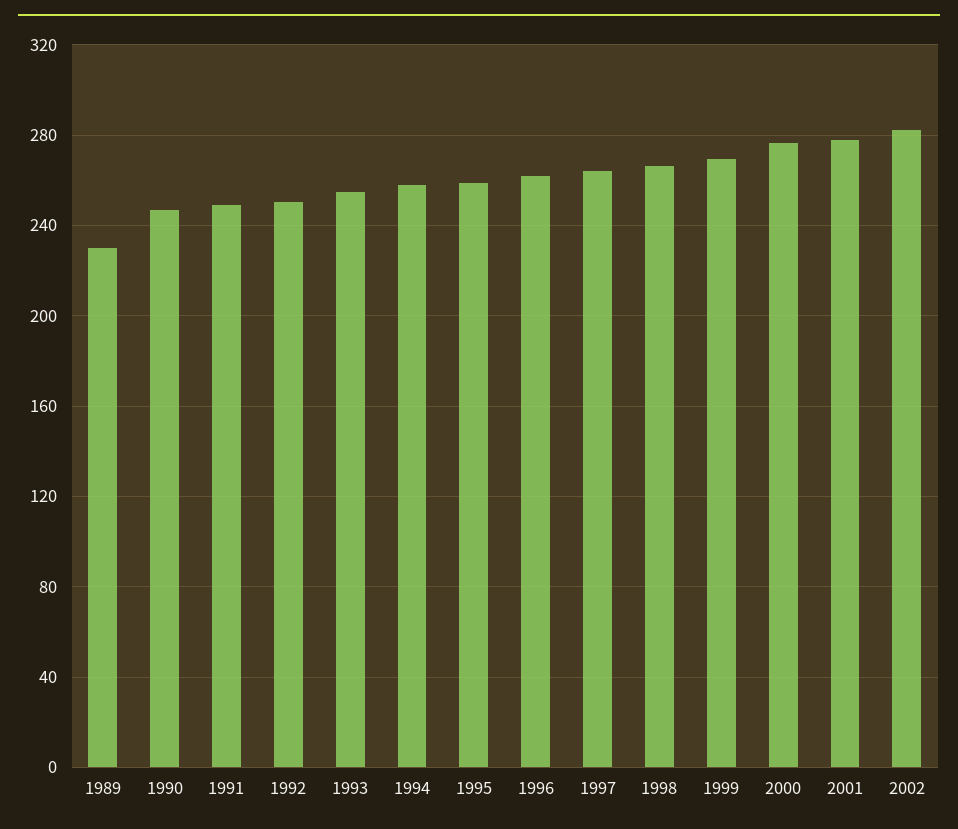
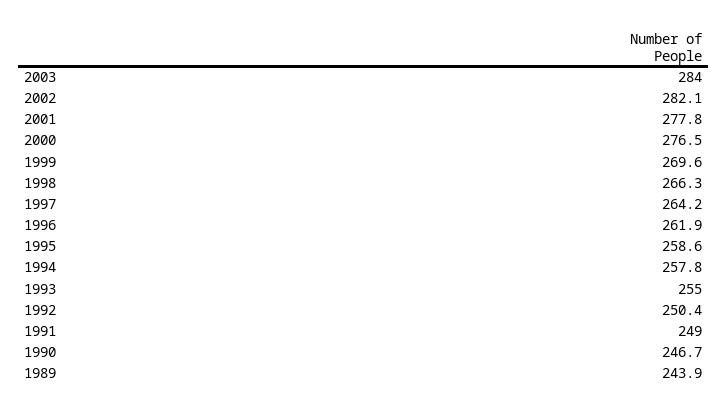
1989: 230 -> 243.9
2003: none -> 284

